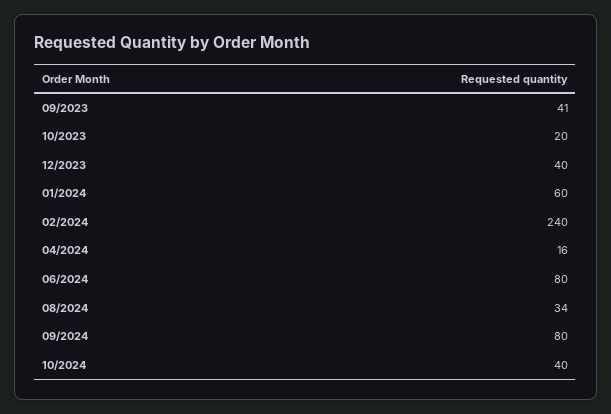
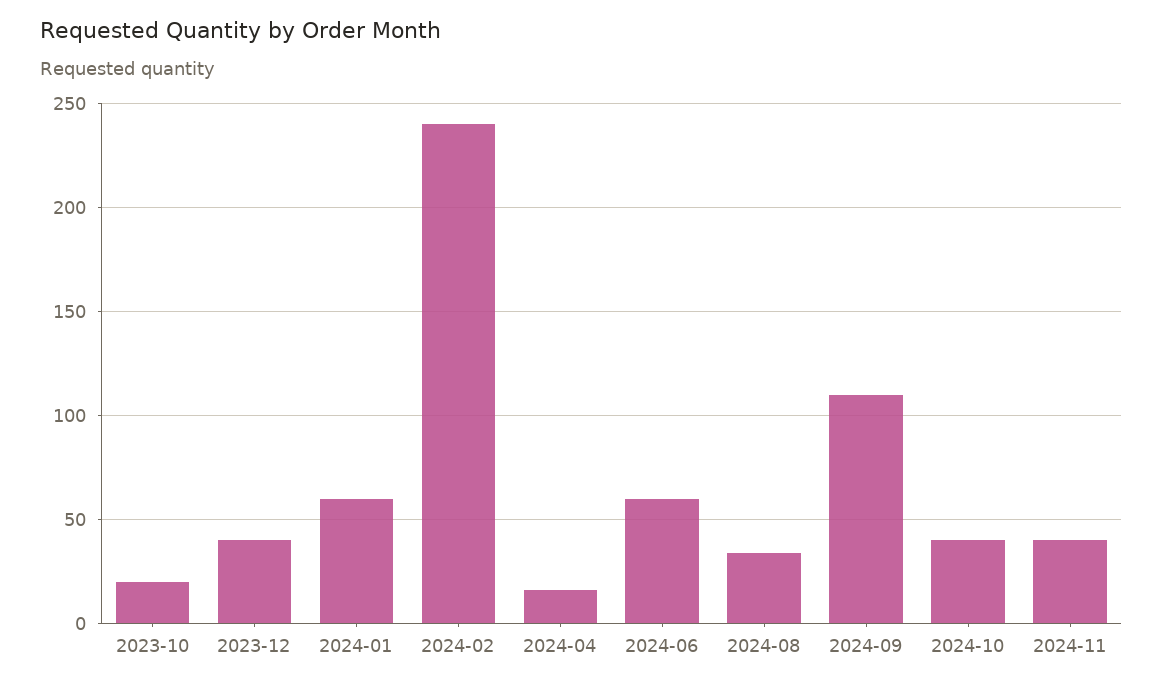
09/2023: 41 -> none
06/2024: 80 -> 60
09/2024: 80 -> 110
2024-11: none -> 40

